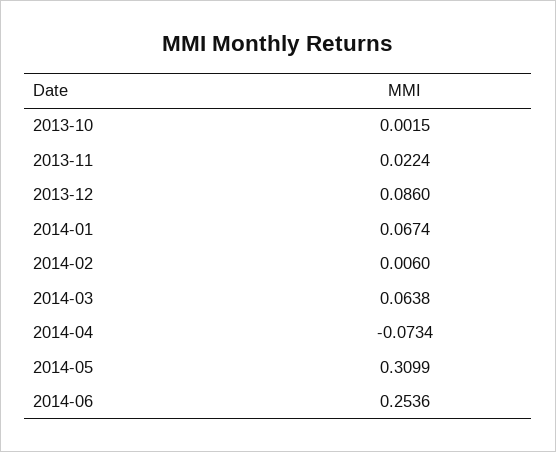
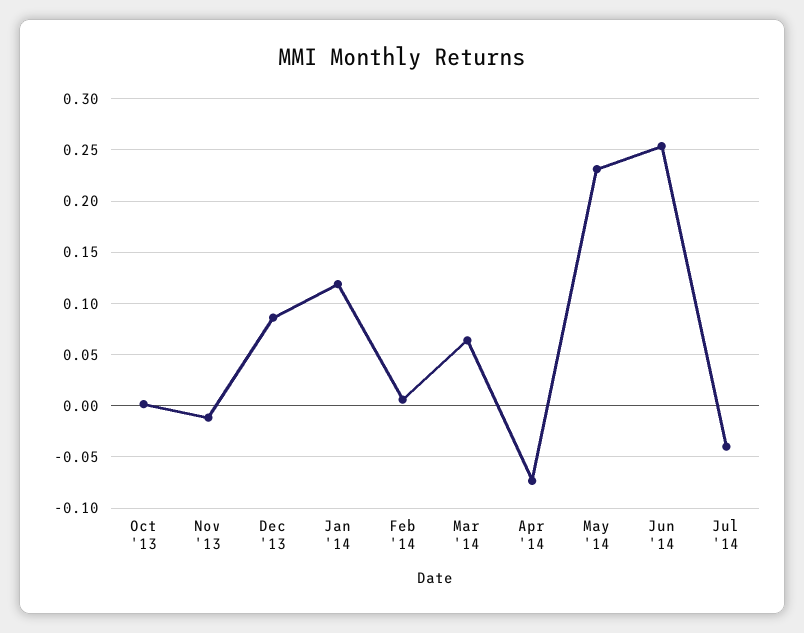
2013-11: 0.0224 -> -0.01
2014-01: 0.0674 -> 0.12
2014-05: 0.3099 -> 0.23
Jul '14: none -> -0.04

